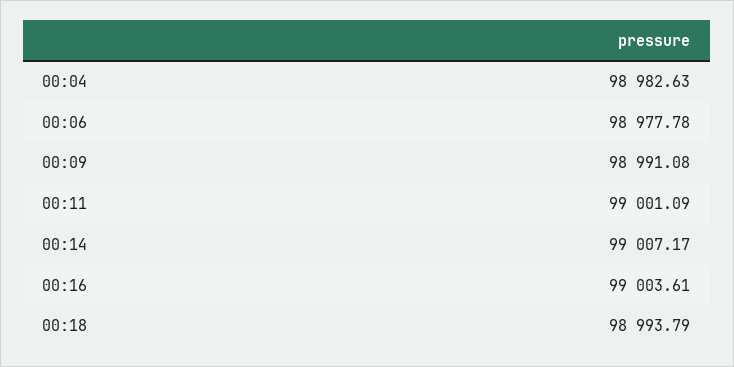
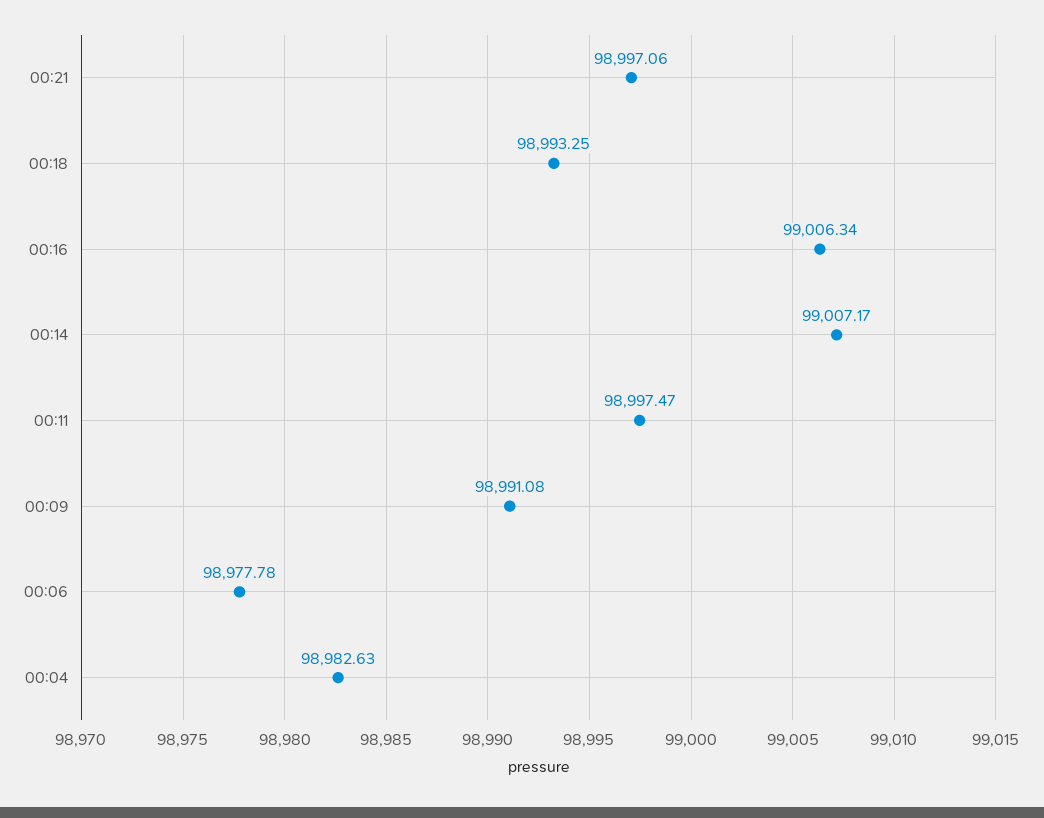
00:11: 99001.09 -> 98997.47
00:16: 99003.61 -> 99006.34
00:18: 98993.79 -> 98993.25
00:21: none -> 98997.06

